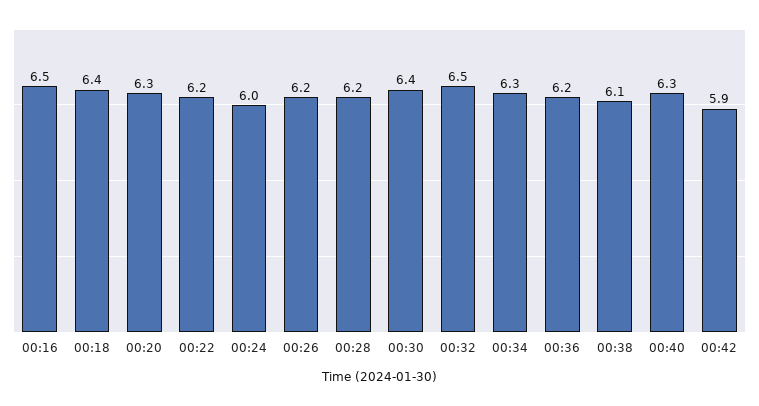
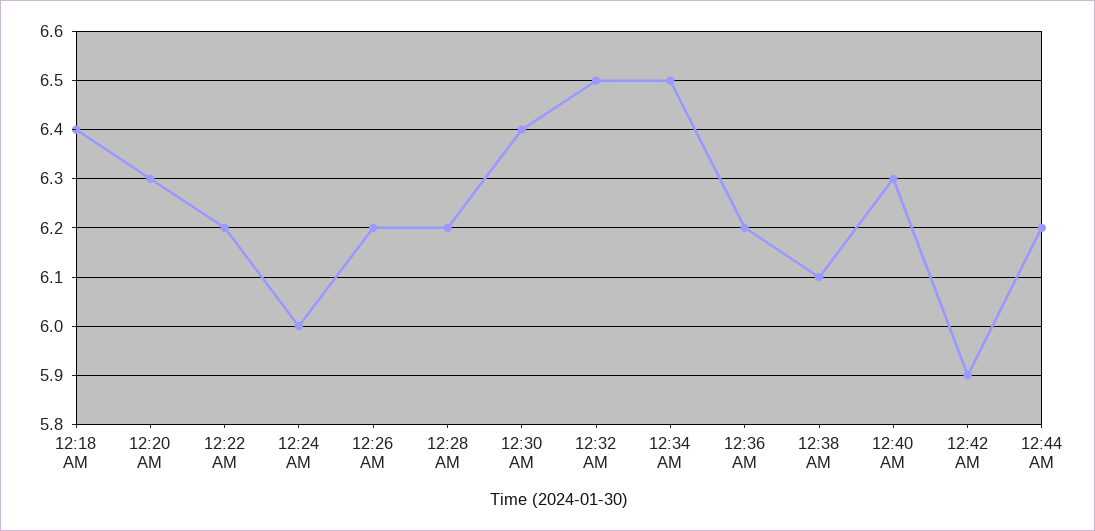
00:16: 6.5 -> none
00:34: 6.3 -> 6.5
12:44 AM: none -> 6.2

